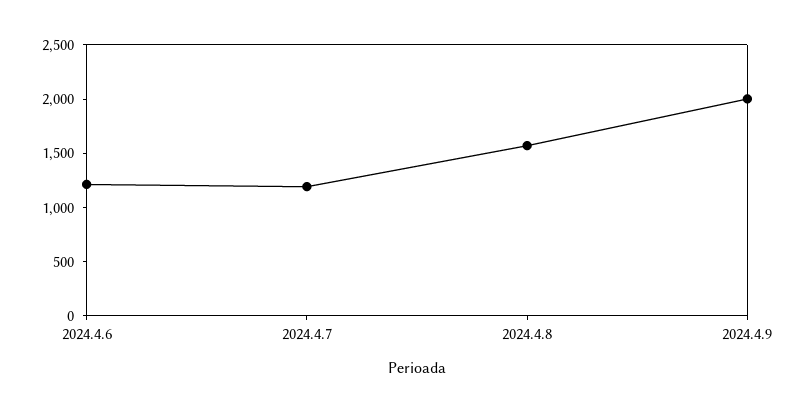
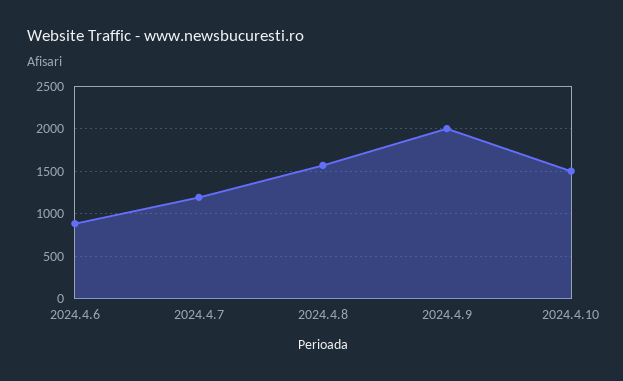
2024.4.6: 1200 -> 900
2024.4.10: none -> 1500

